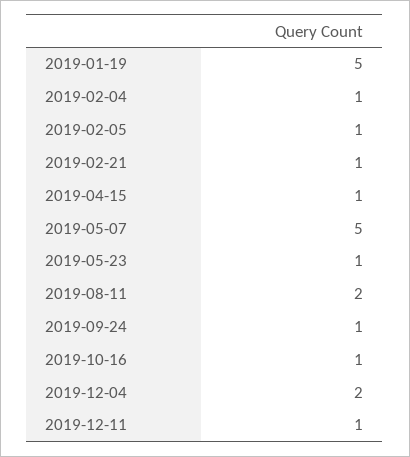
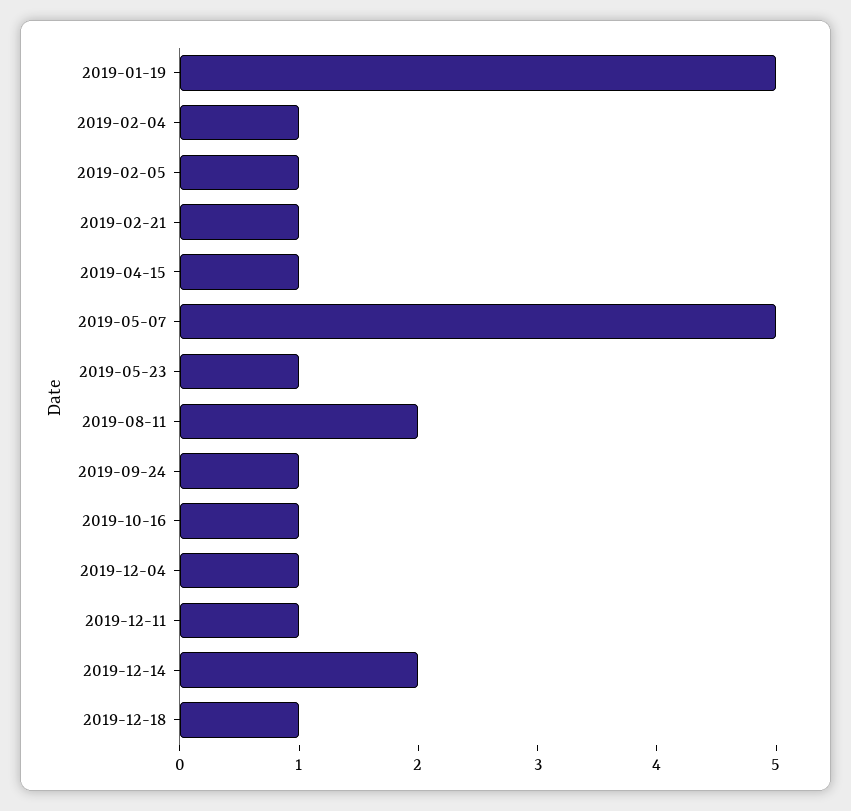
2019-12-04: 2 -> 1
2019-12-14: none -> 2
2019-12-18: none -> 1

